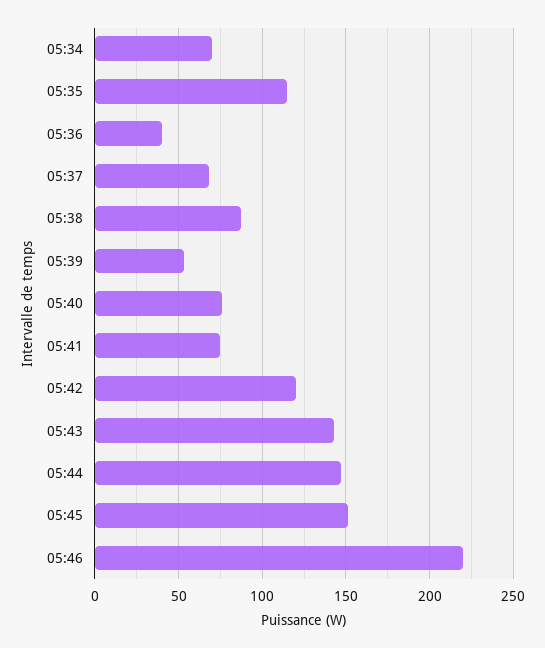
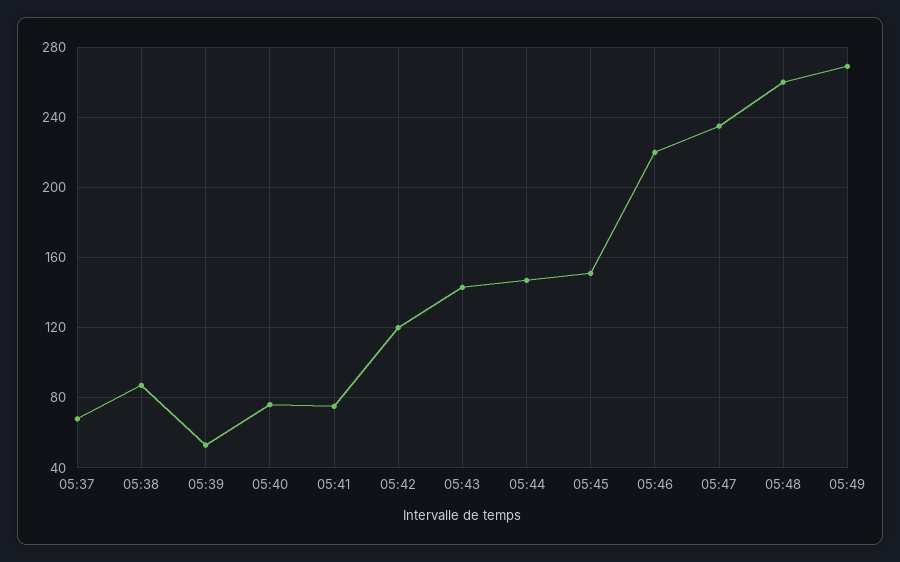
05:34: 70 -> none
05:35: 115 -> none
05:36: 40 -> none
05:47: none -> 235
05:48: none -> 260
05:49: none -> 270

